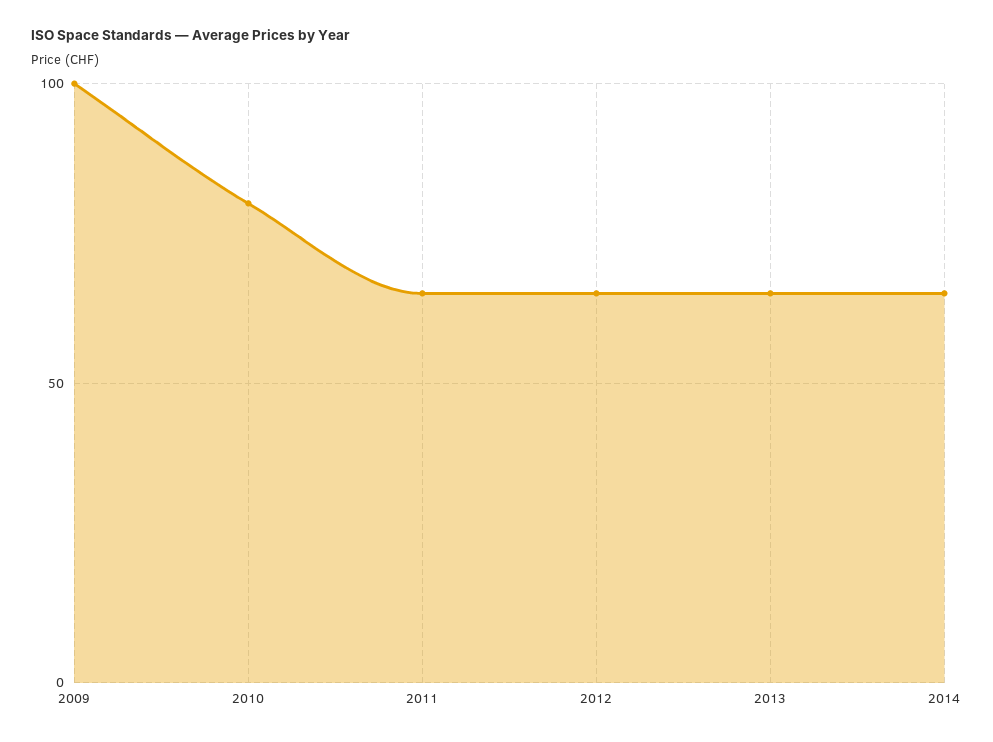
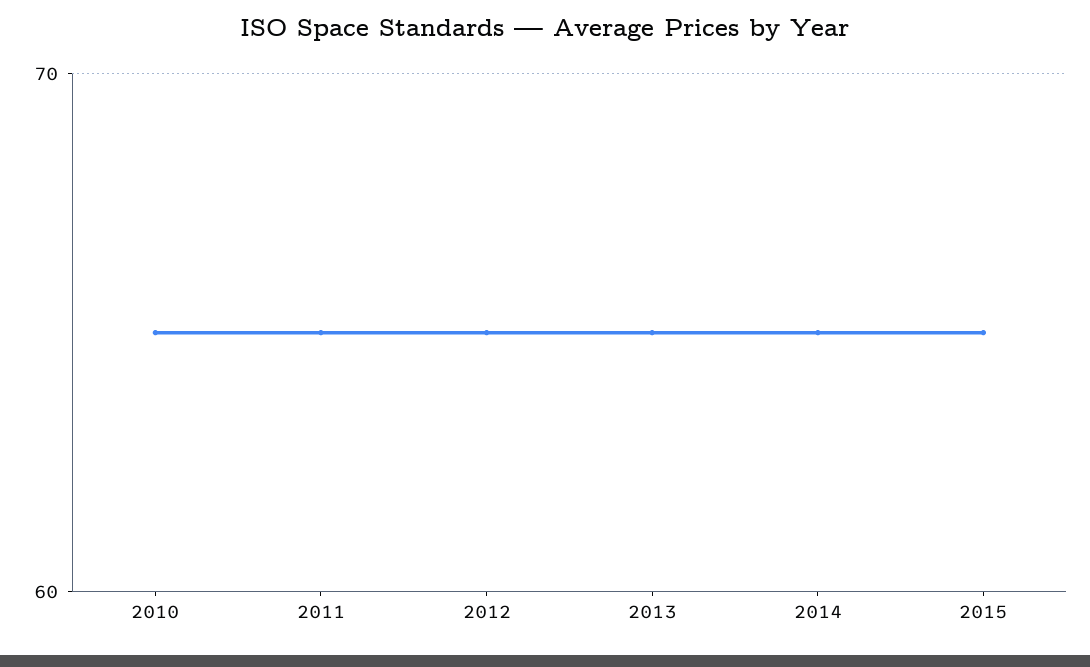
2009: 100 -> none
2010: 80 -> 65
2015: none -> 65

